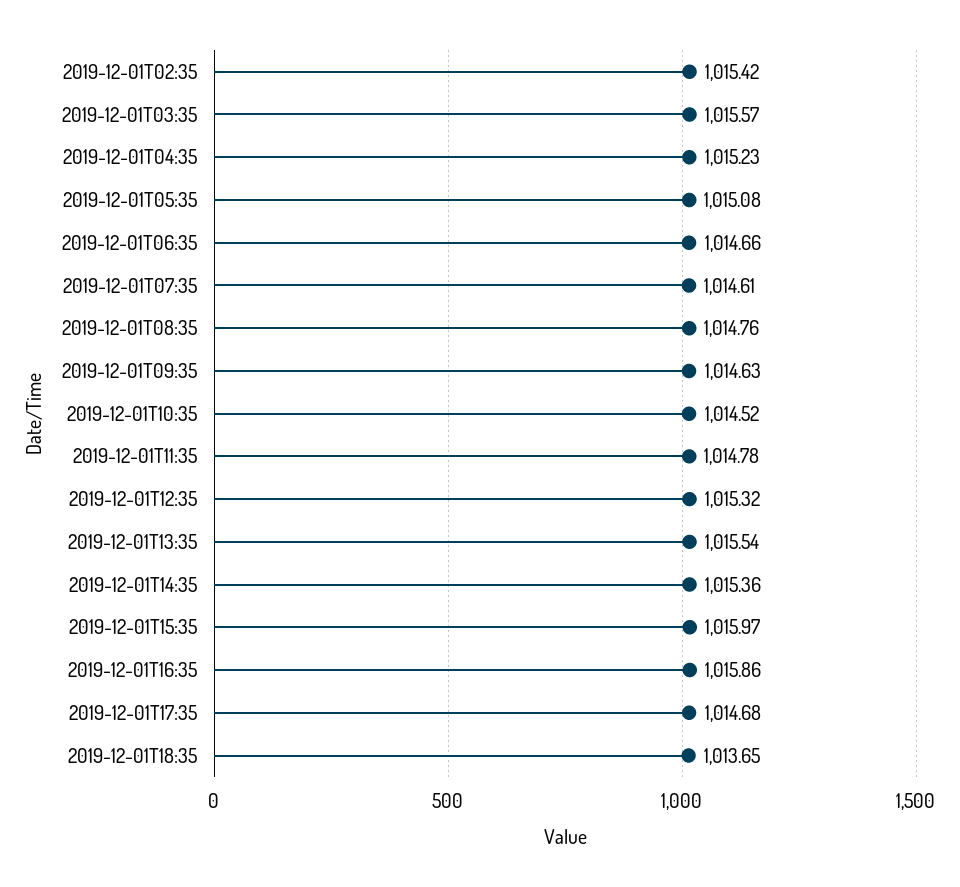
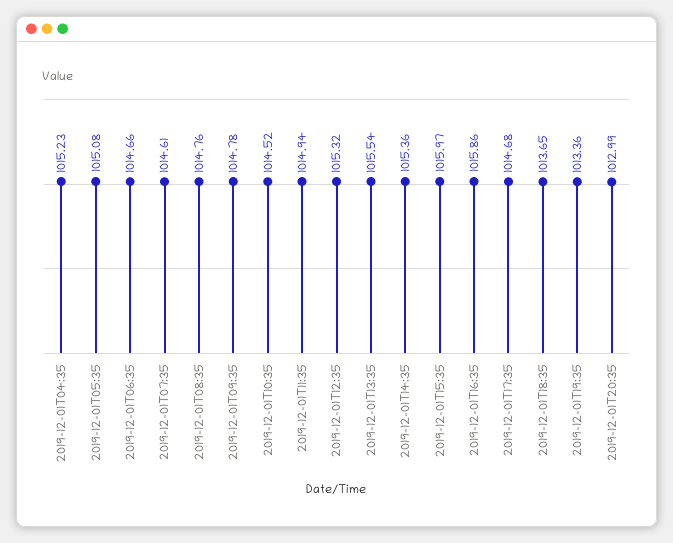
2019-12-01T02:35: 1015.42 -> none
2019-12-01T03:35: 1015.57 -> none
2019-12-01T09:35: 1014.63 -> 1014.78
2019-12-01T11:35: 1014.78 -> 1014.94
2019-12-01T19:35: none -> 1013.36
2019-12-01T20:35: none -> 1012.99

